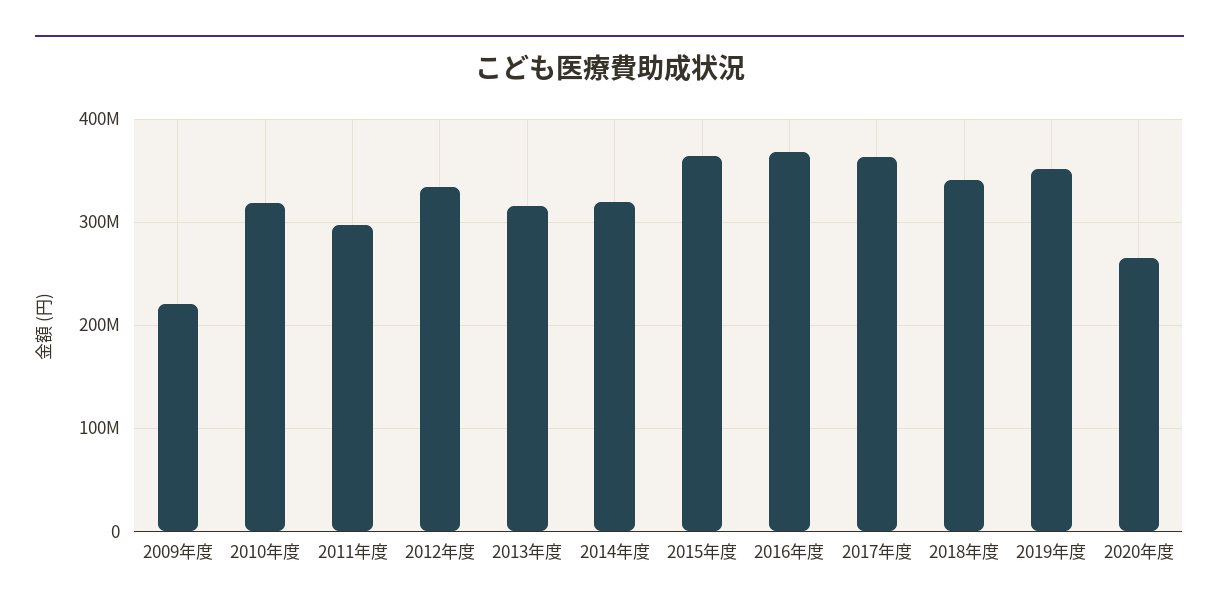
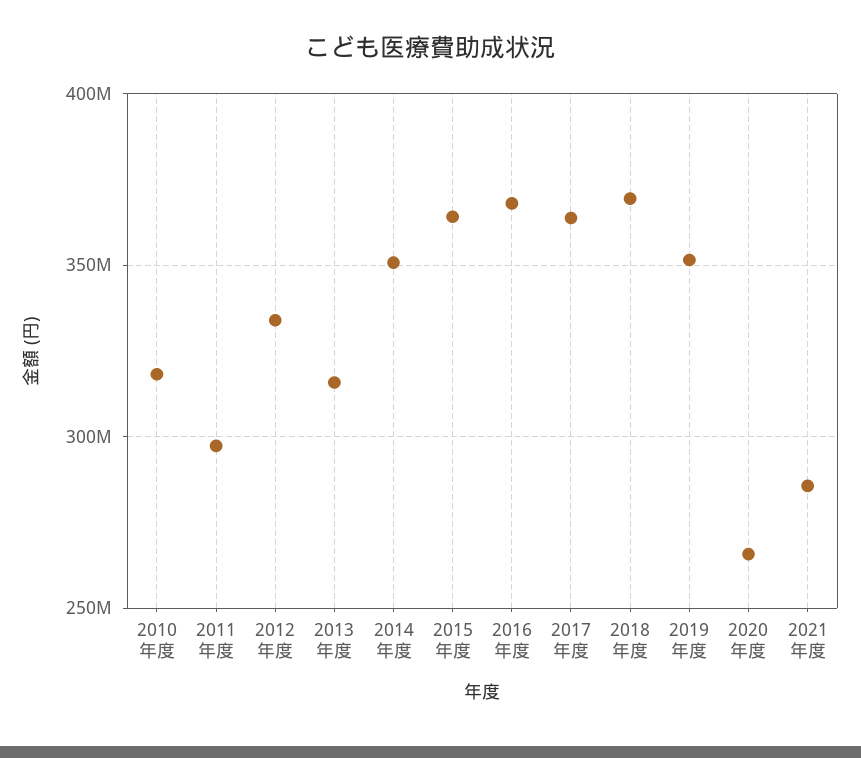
2009年度: 220000000 -> none
2014年度: 320000000 -> 350000000
2018年度: 340000000 -> 370000000
2021年度: none -> 285000000

